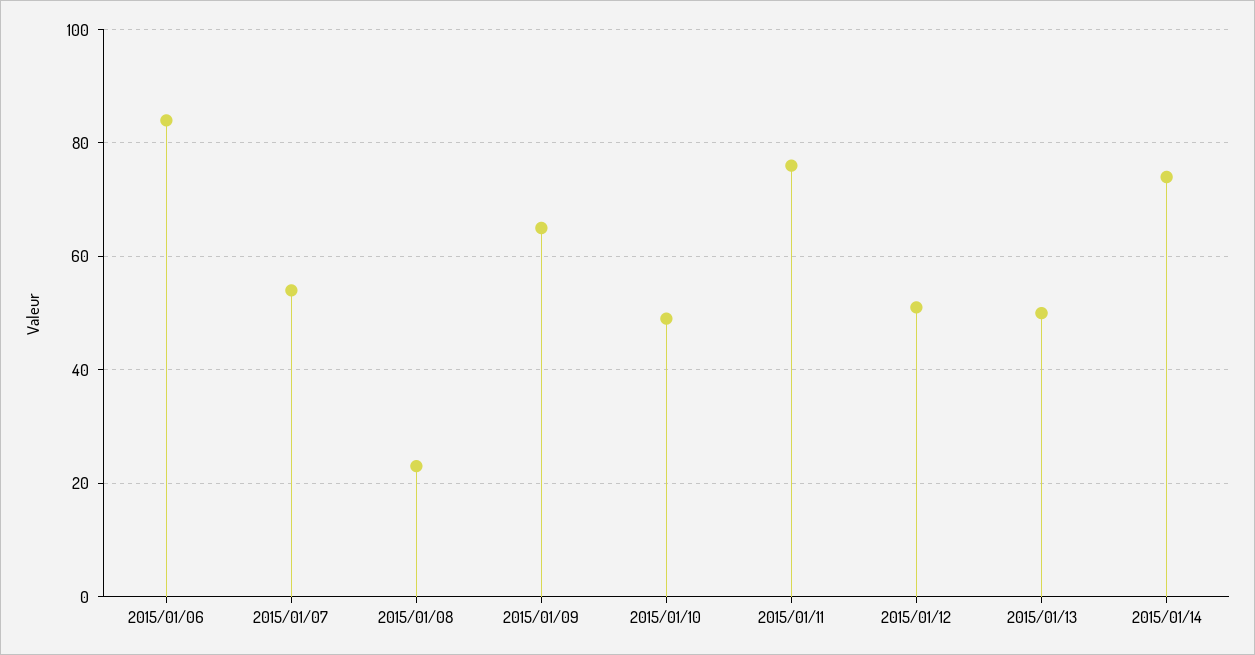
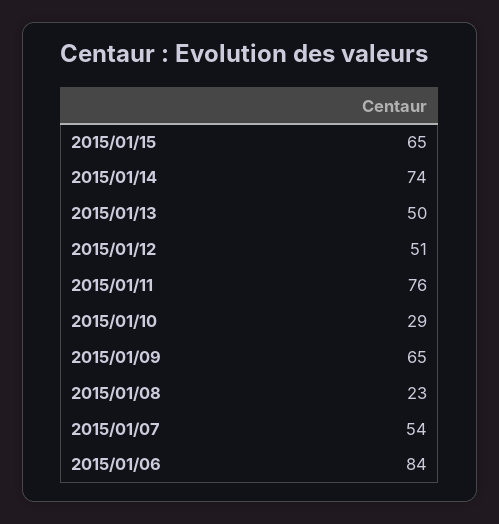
2015/01/10: 50 -> 29
2015/01/15: none -> 65

